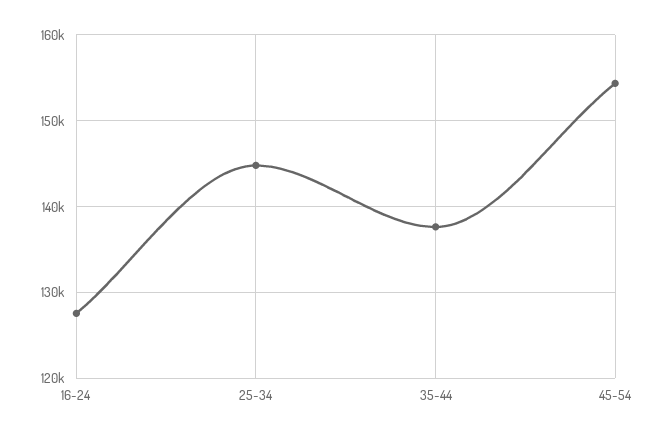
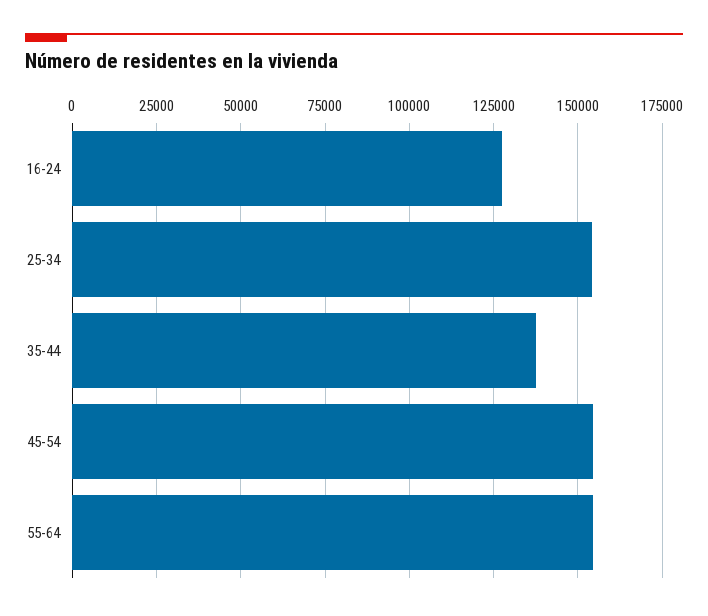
25-34: 145000 -> 155000
55-64: none -> 155000

